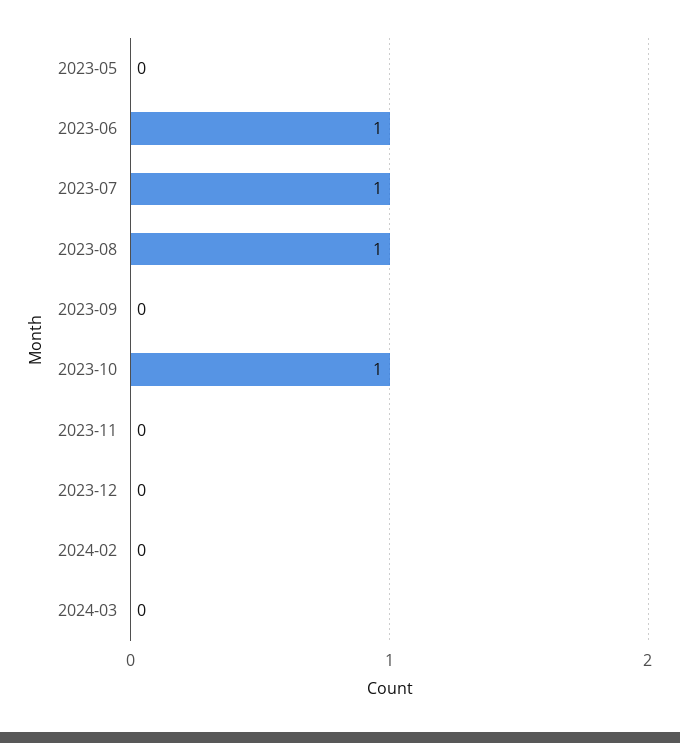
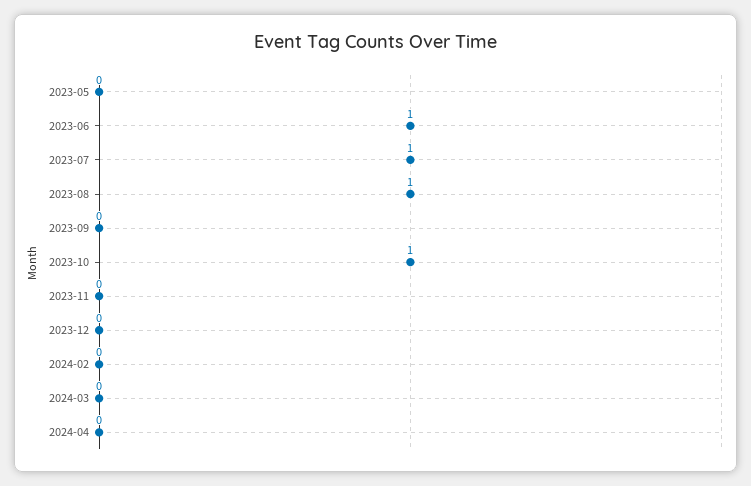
2024-04: none -> 0

